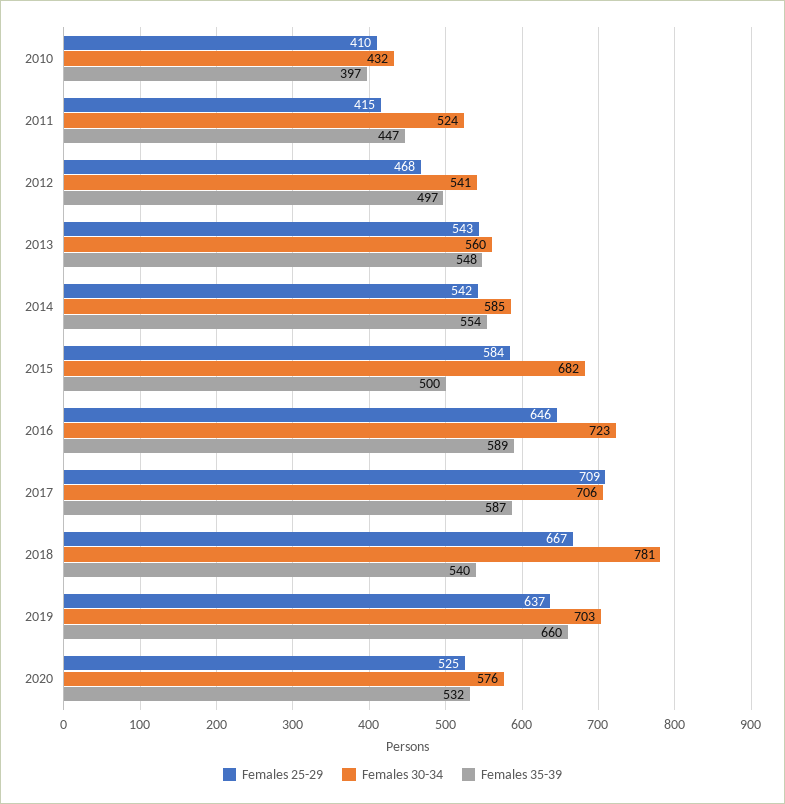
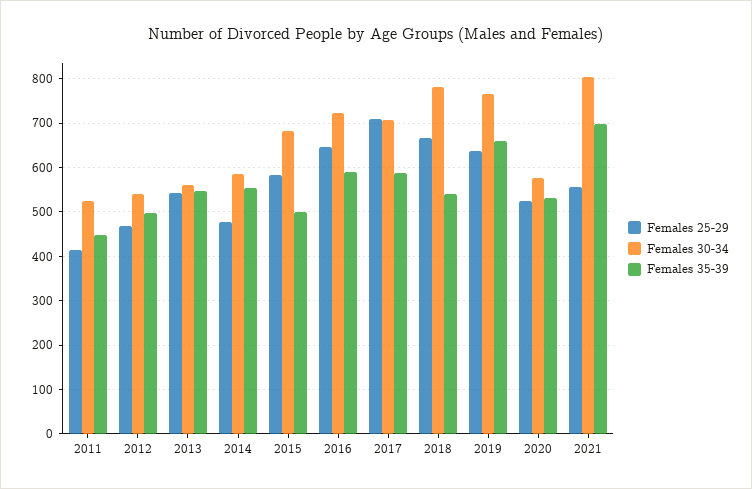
Females 25-29, 2010: 410 -> none
Females 30-34, 2010: 432 -> none
Females 35-39, 2010: 397 -> none
Females 25-29, 2014: 542 -> 480
Females 30-34, 2019: 703 -> 760
Females 25-29, 2021: none -> 560
Females 30-34, 2021: none -> 800
Females 35-39, 2021: none -> 700

